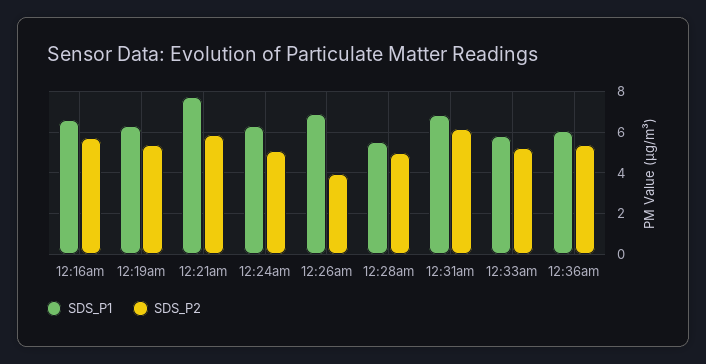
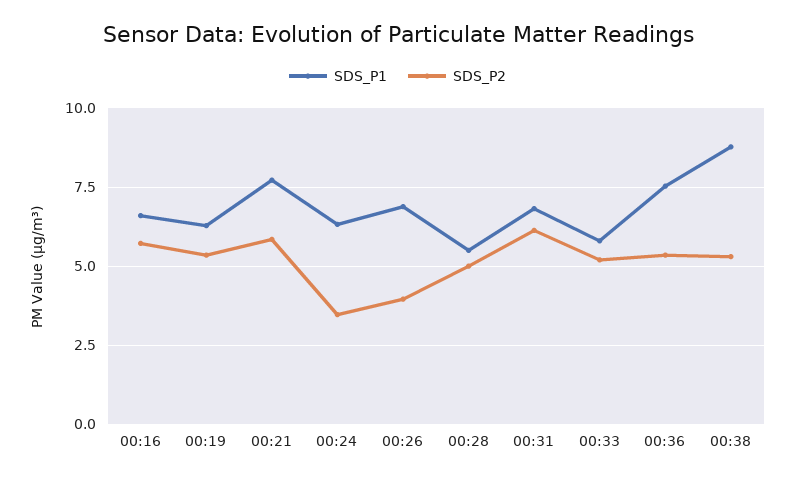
SDS_P2, 12:24am: 5 -> 3.5
SDS_P1, 12:36am: 6 -> 7.5
SDS_P1, 00:38: none -> 8.75
SDS_P2, 00:38: none -> 5.25

